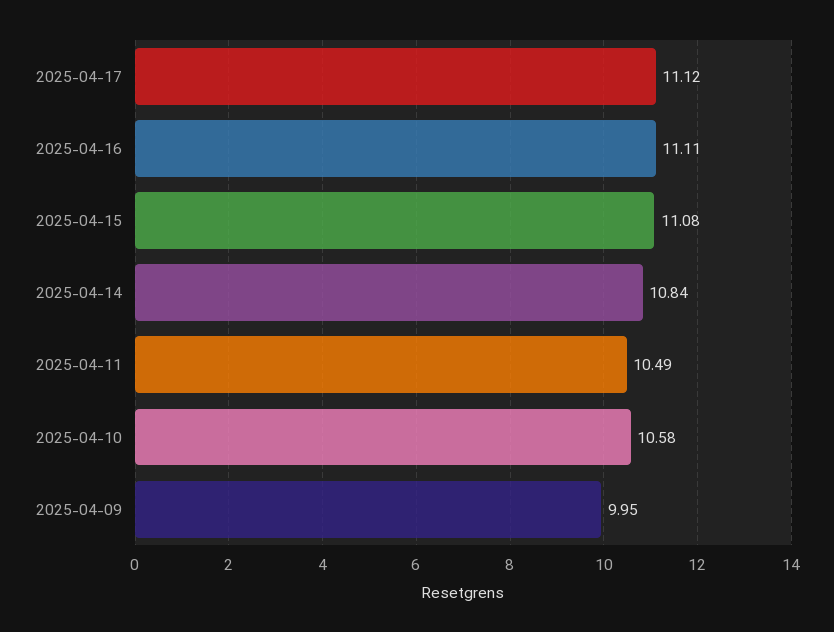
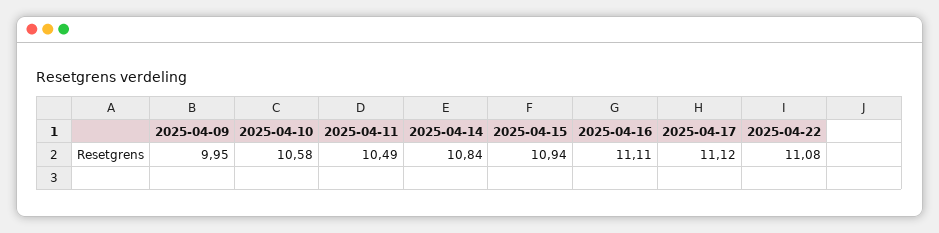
2025-04-15: 11.08 -> 10.94
2025-04-22: none -> 11.08

